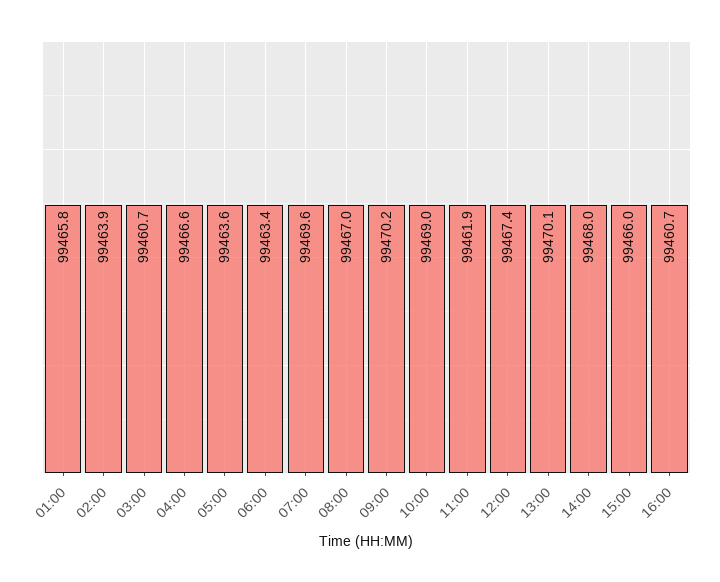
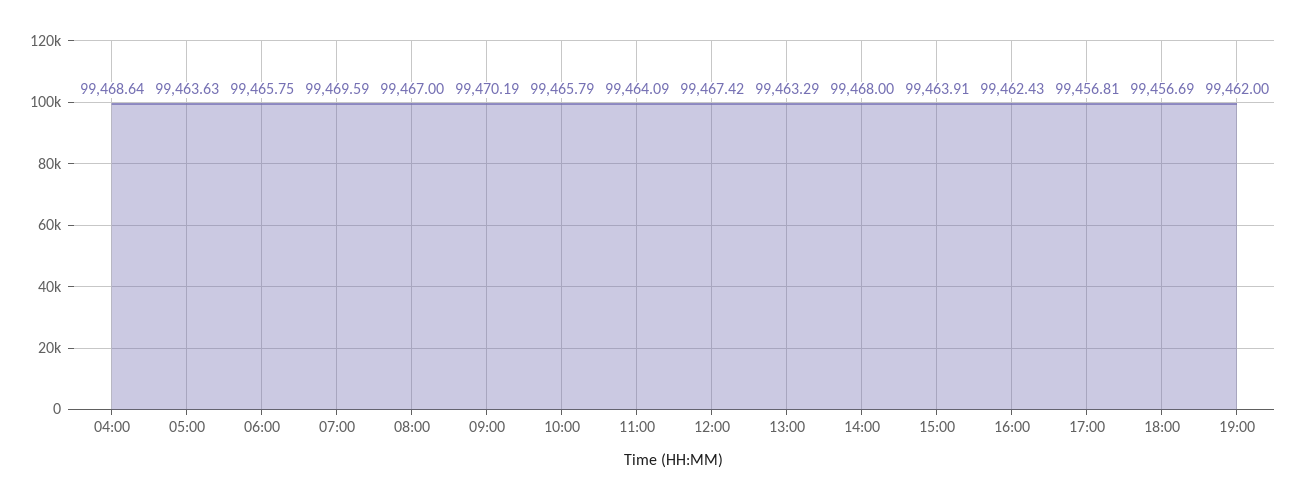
01:00: 99465.8 -> none
02:00: 99463.9 -> none
03:00: 99460.7 -> none
04:00: 99466.6 -> 99468.64
06:00: 99463.4 -> 99465.75
10:00: 99469 -> 99465.79
11:00: 99461.9 -> 99464.09
13:00: 99470.1 -> 99463.29
15:00: 99466 -> 99463.91
16:00: 99460.7 -> 99462.43
17:00: none -> 99456.81
18:00: none -> 99456.69
19:00: none -> 99462

